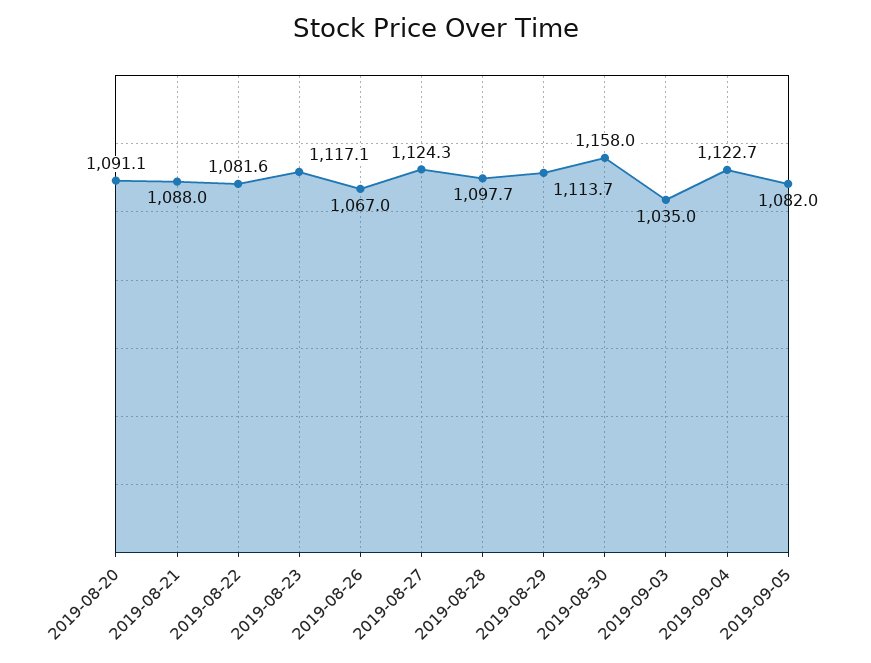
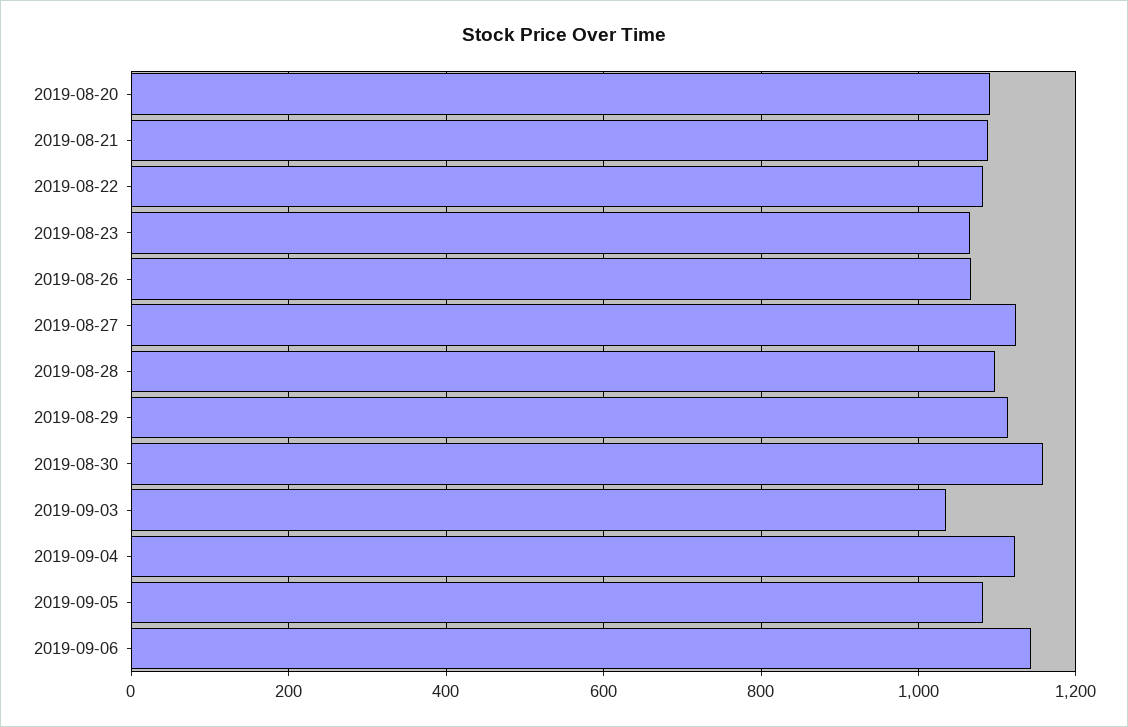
2019-08-23: 1117.1 -> 1060
2019-09-06: none -> 1140

